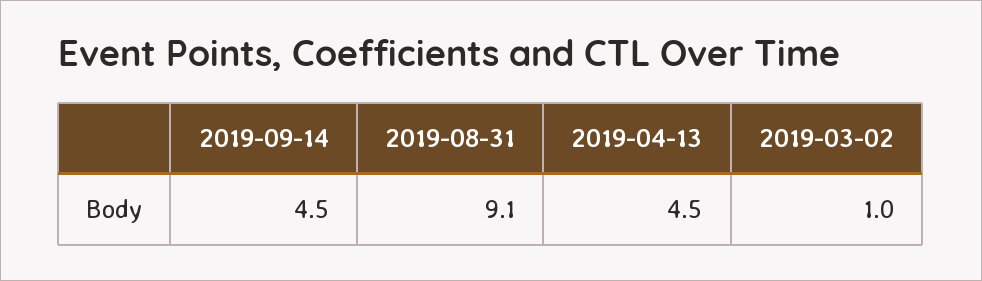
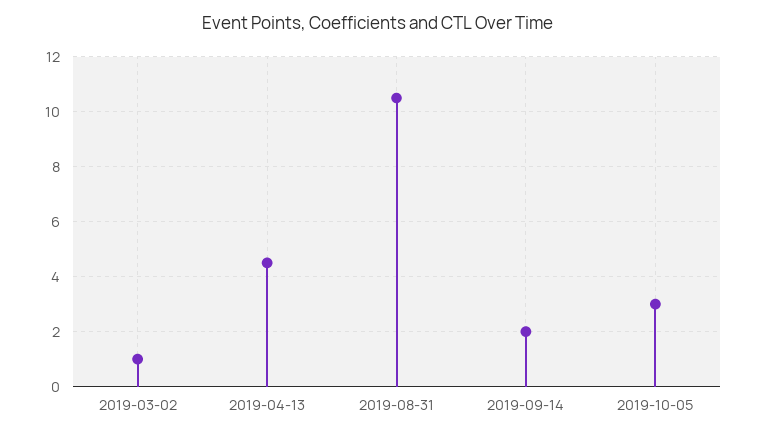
2019-09-14: 4.5 -> 2
2019-08-31: 9.1 -> 10.5
2019-10-05: none -> 3

